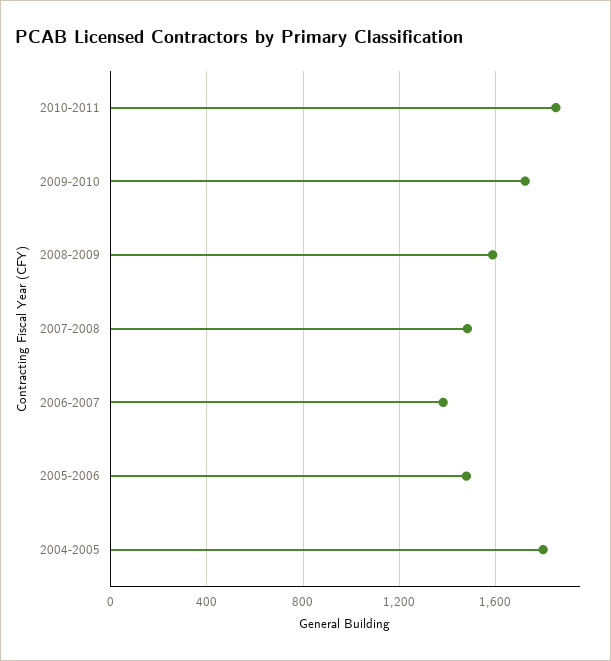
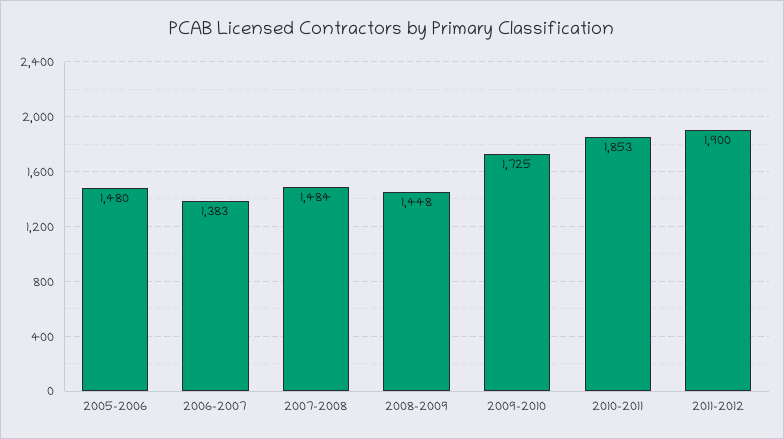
2008-2009: 1600 -> 1448
2004-2005: 1800 -> none
2011-2012: none -> 1900

